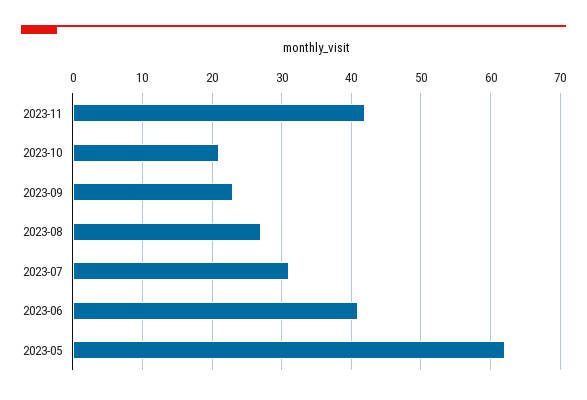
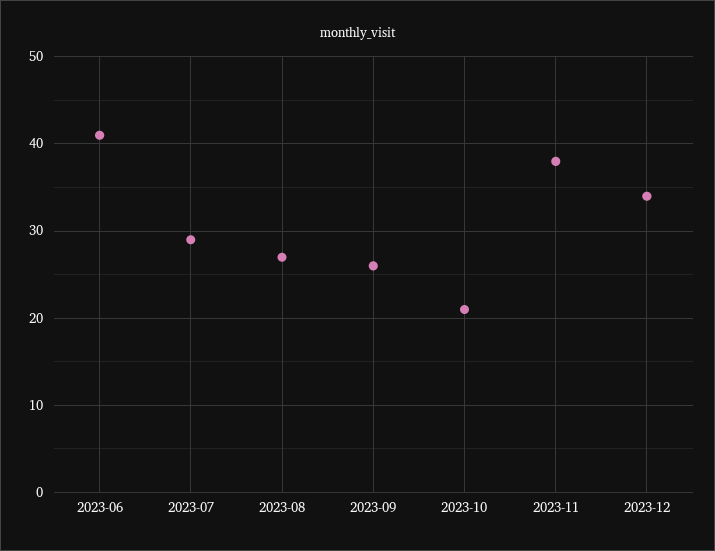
2023-11: 42 -> 38
2023-09: 23 -> 26
2023-07: 31 -> 29
2023-05: 62 -> none
2023-12: none -> 34

